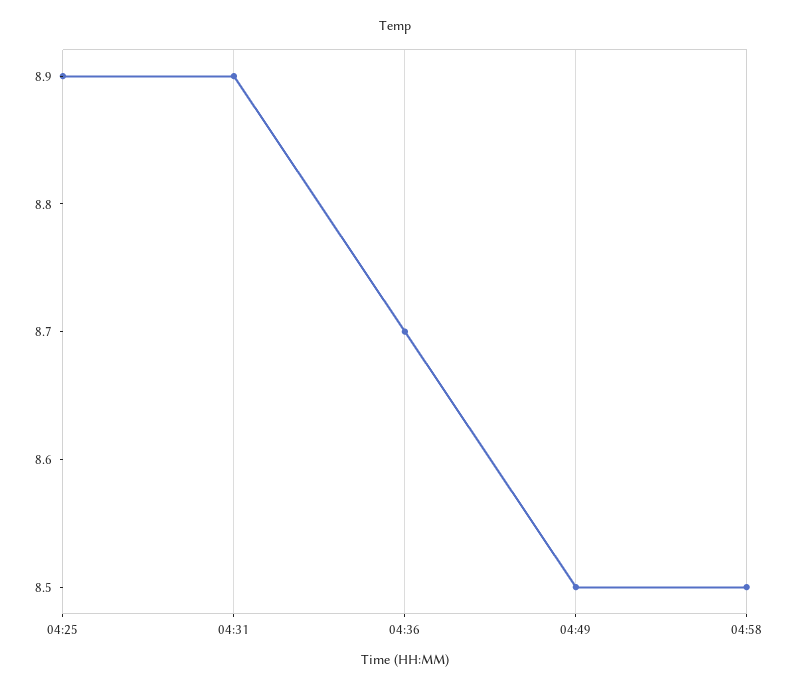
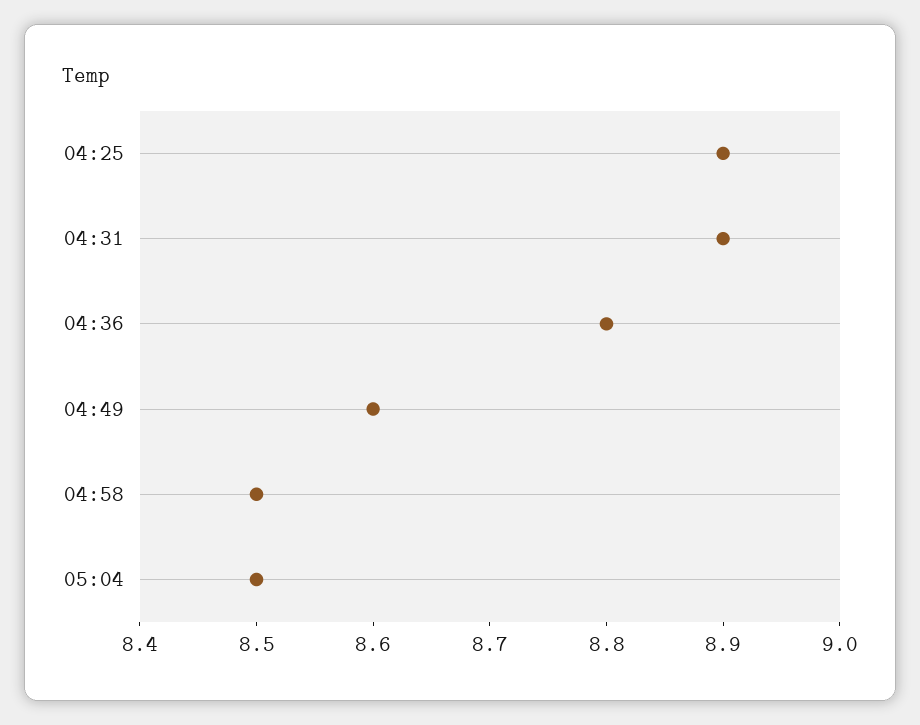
04:36: 8.7 -> 8.8
04:49: 8.5 -> 8.6
05:04: none -> 8.5

